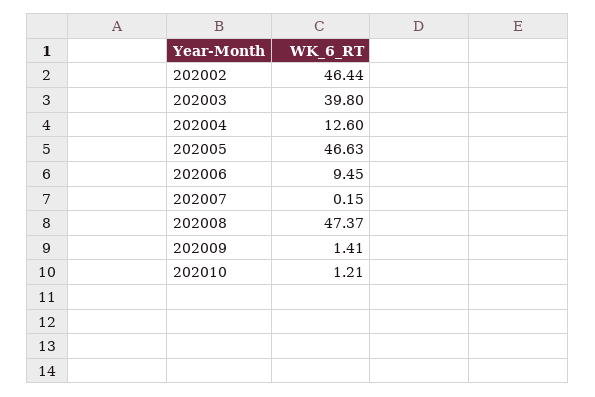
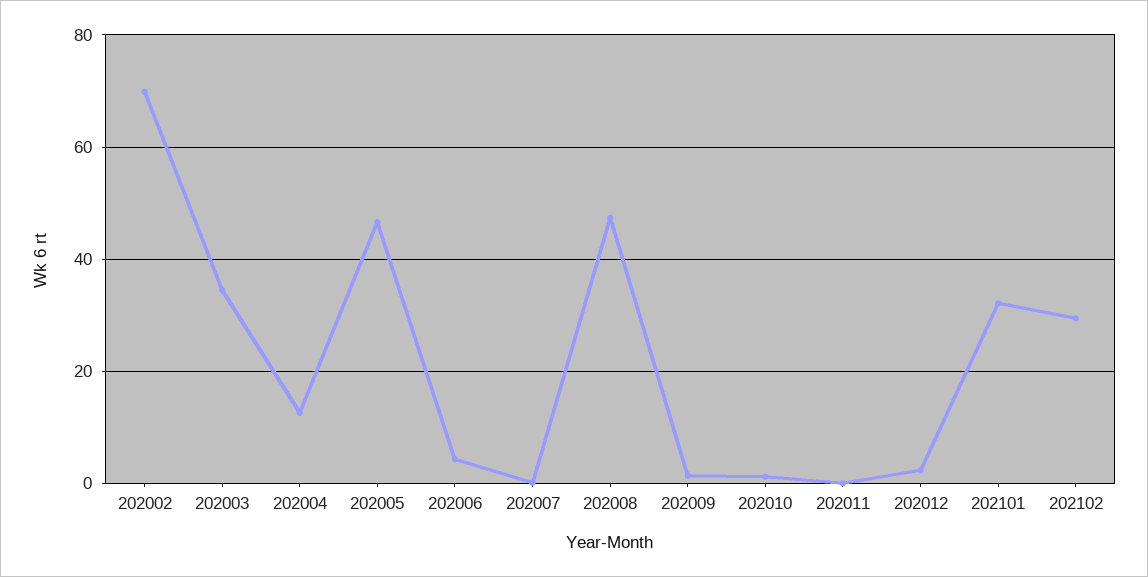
202002: 46.44 -> 70
202003: 39.8 -> 34
202006: 9.45 -> 4
202011: none -> 0
202012: none -> 2
202101: none -> 32
202102: none -> 30

